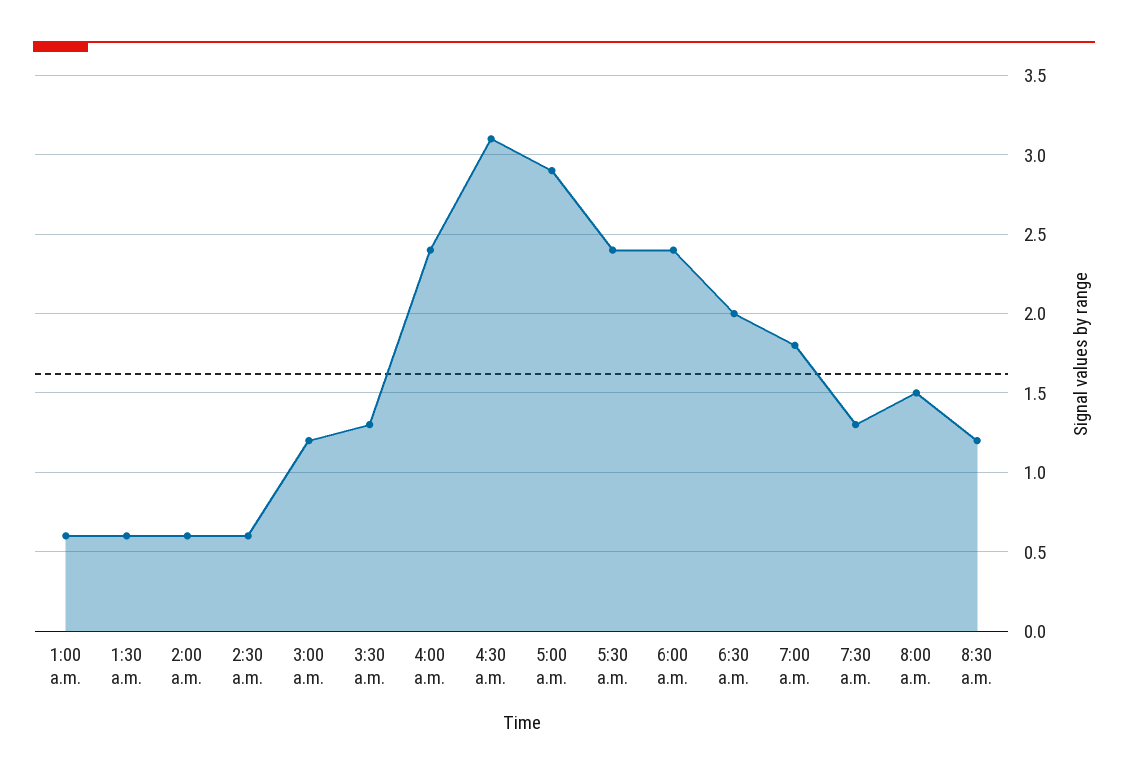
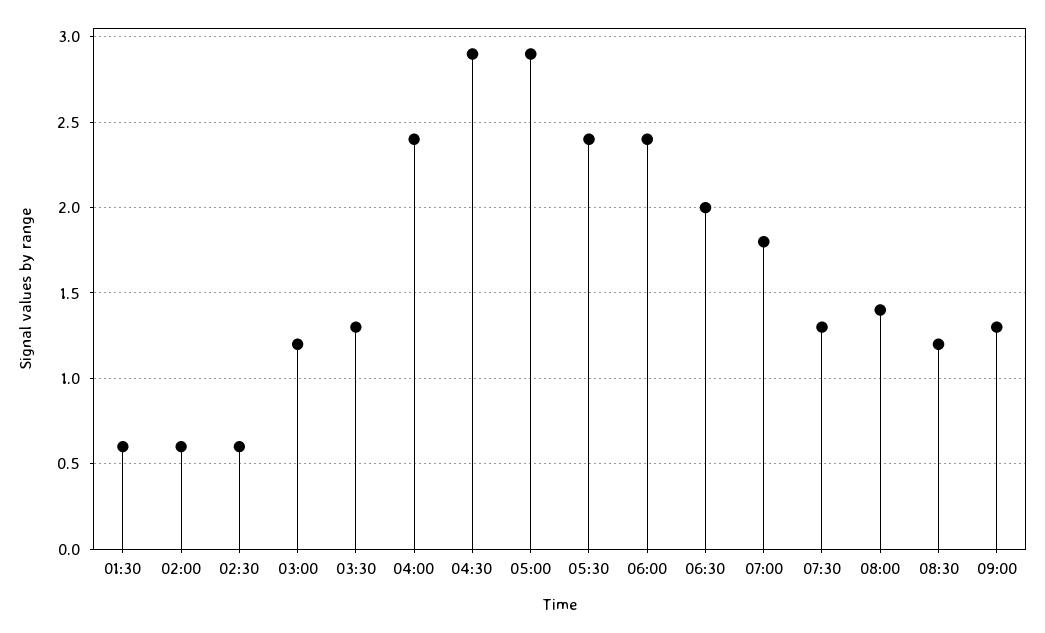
1:00 a.m.: 0.6 -> none
4:30 a.m.: 3.1 -> 2.9
8:00 a.m.: 1.5 -> 1.4
09:00: none -> 1.3

